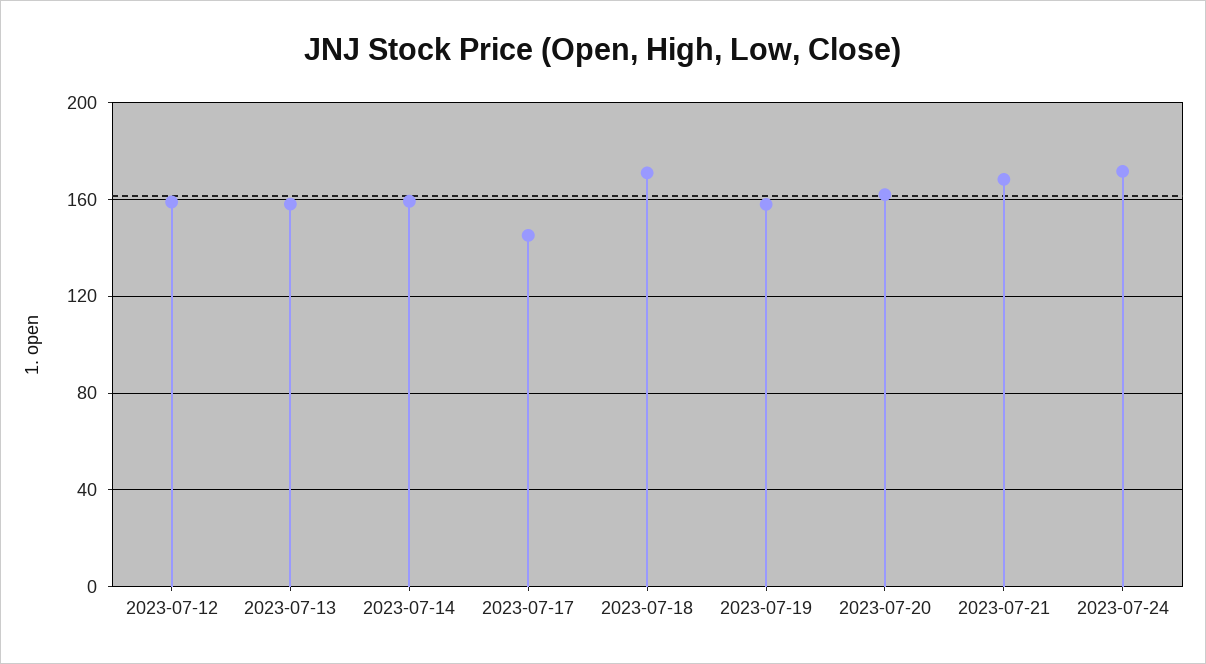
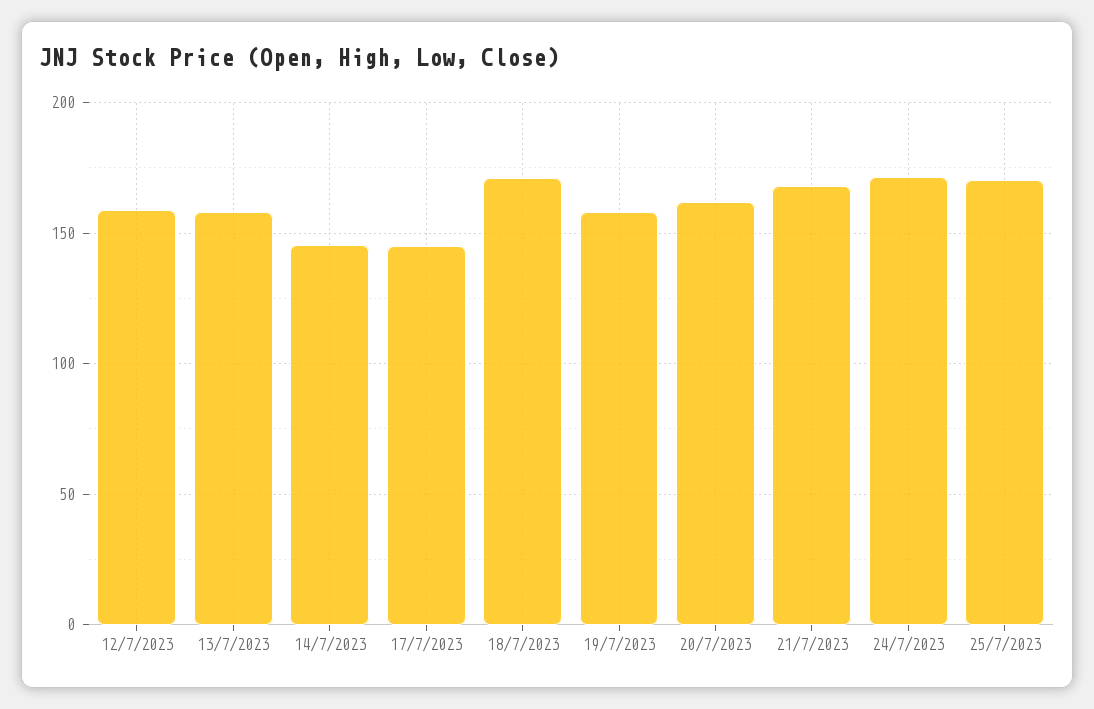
2023-07-14: 160 -> 145
25/7/2023: none -> 170

